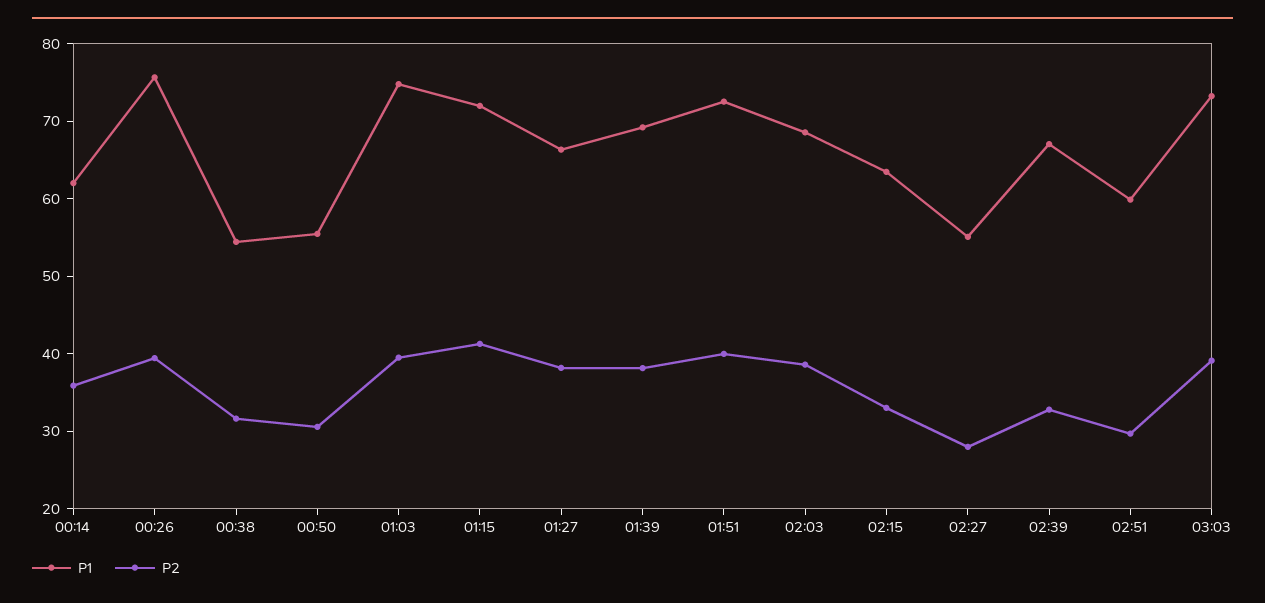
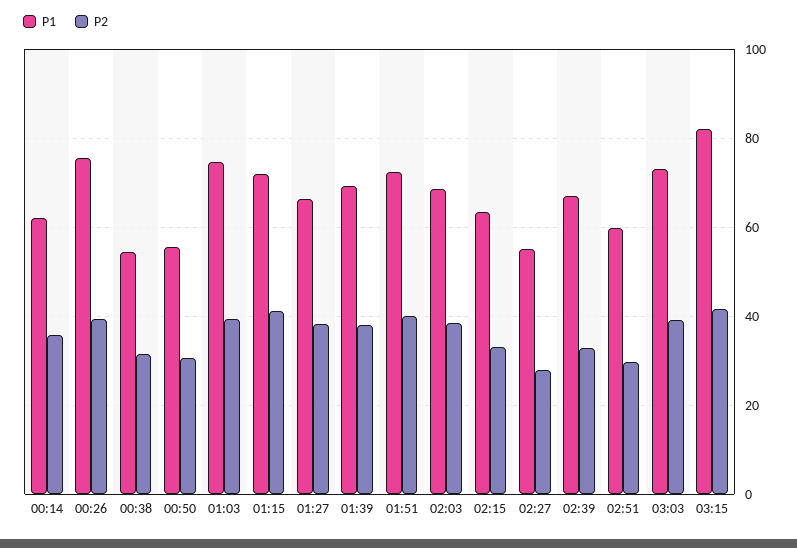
P1, 03:15: none -> 82
P2, 03:15: none -> 42

